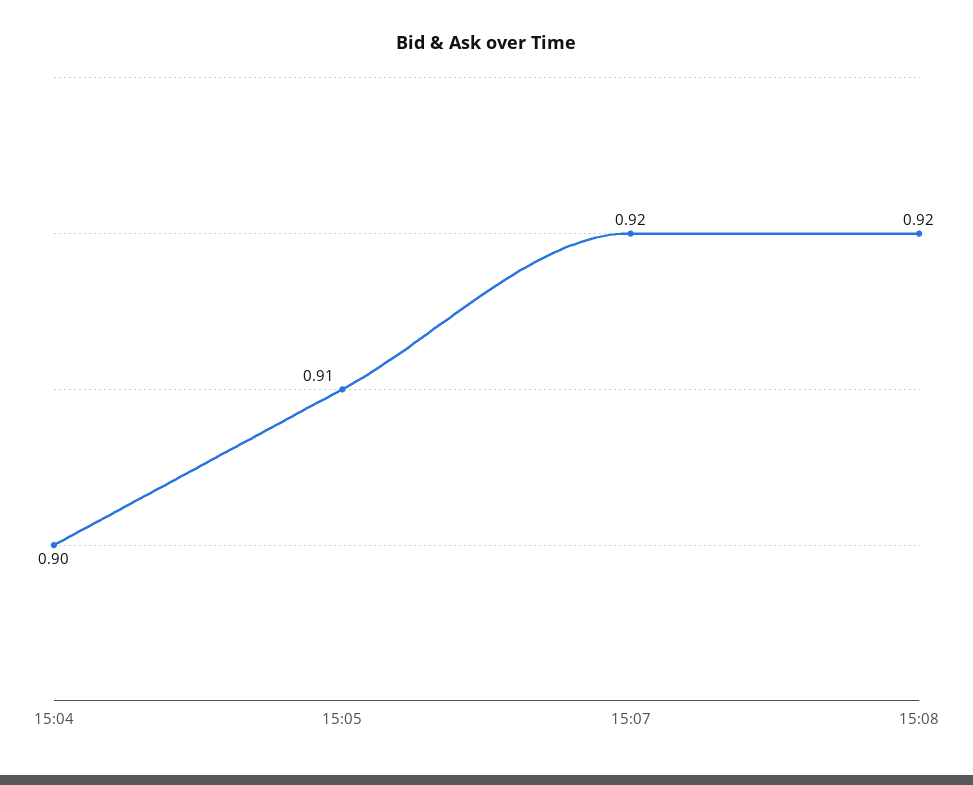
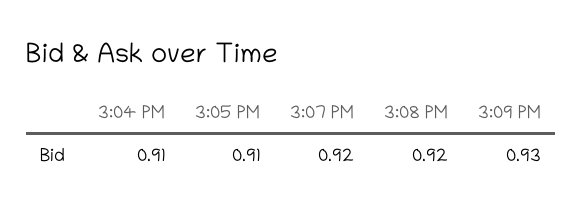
15:04: 0.9 -> 0.91
3:09 PM: none -> 0.93

